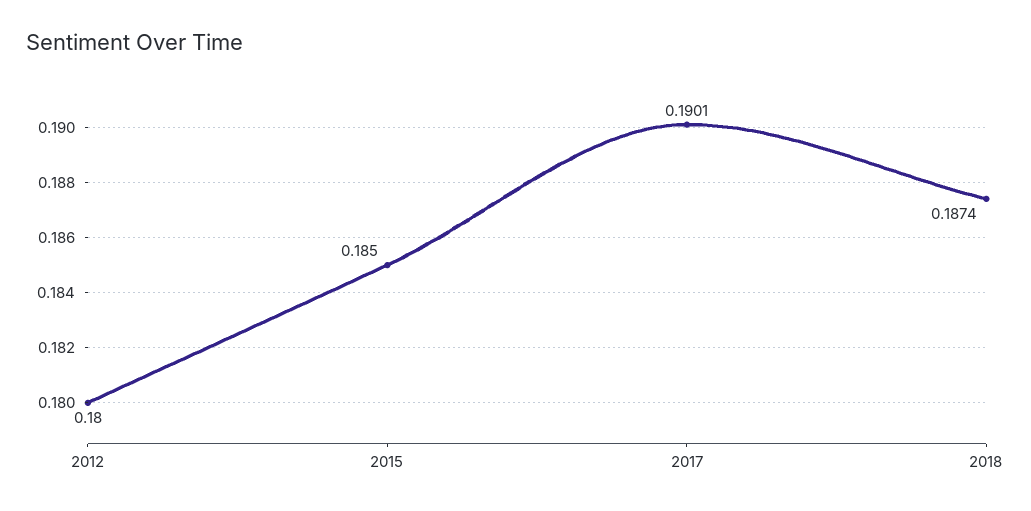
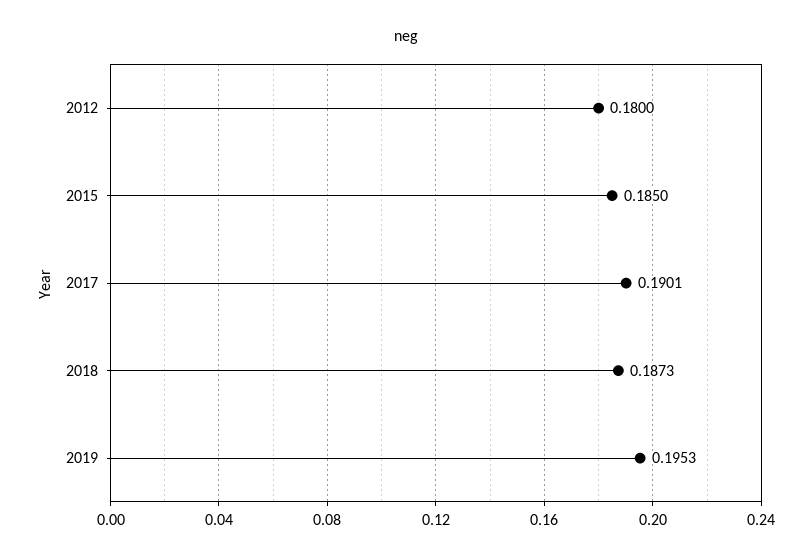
2018: 0.1874 -> 0.1873
2019: none -> 0.1953

